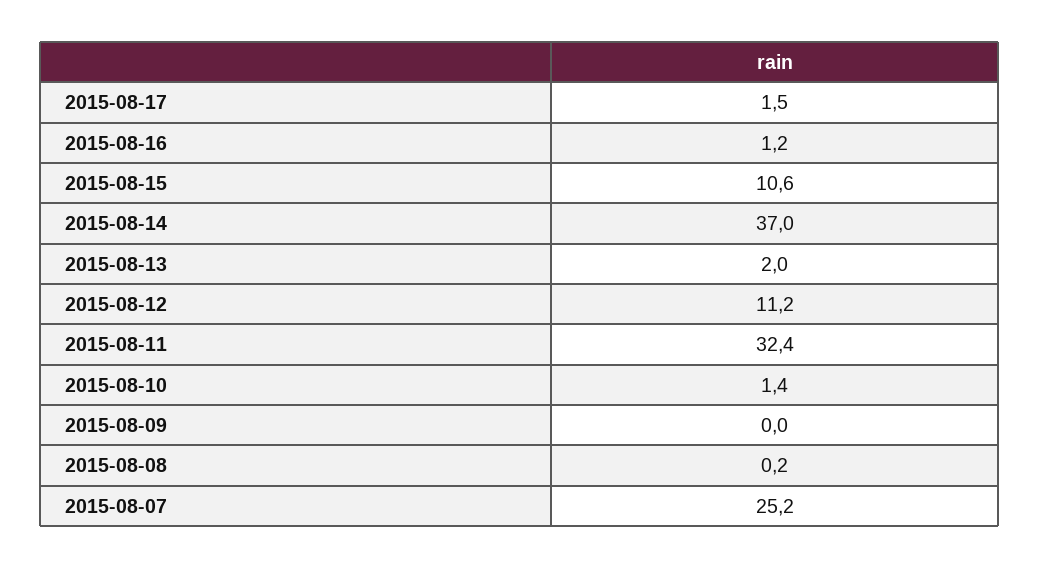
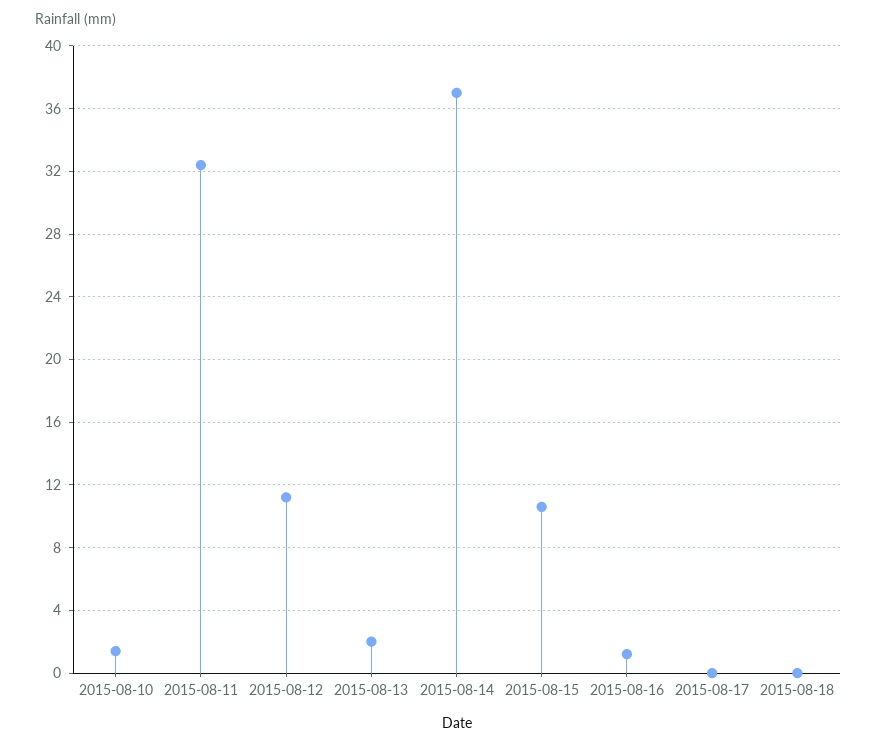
2015-08-17: 1.5 -> 0
2015-08-09: 0 -> none
2015-08-08: 0.2 -> none
2015-08-07: 25.2 -> none
2015-08-18: none -> 0

